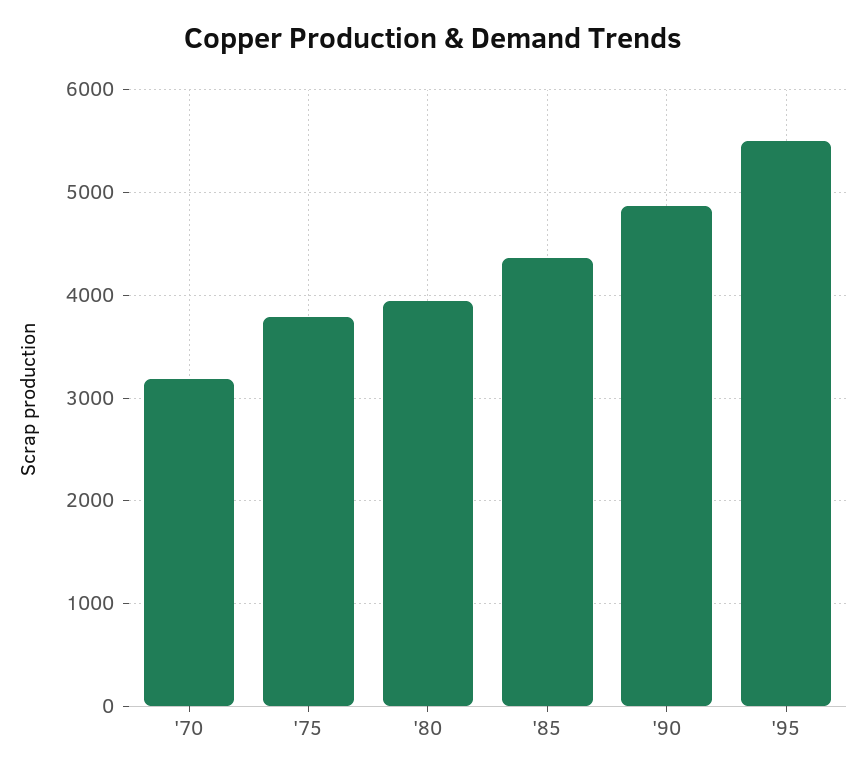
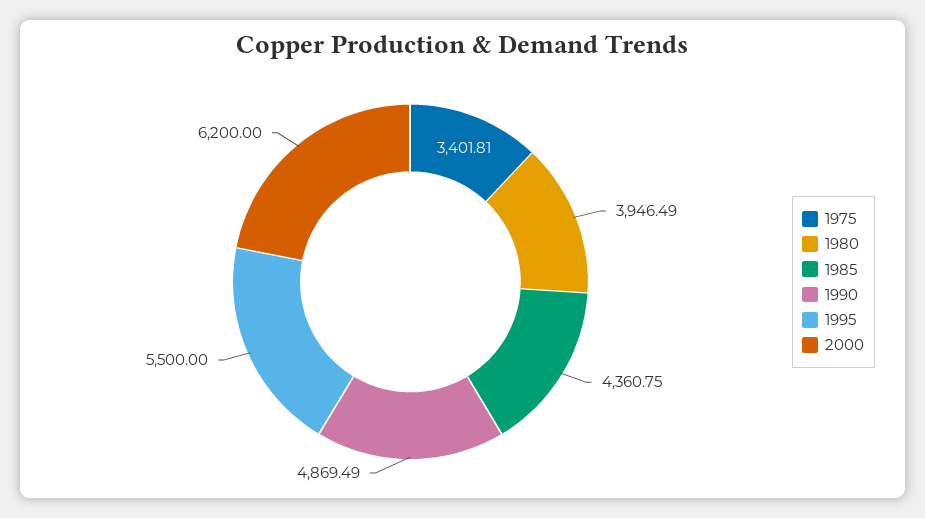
'70: 3200 -> none
'75: 3800 -> 3401.81
2000: none -> 6200

